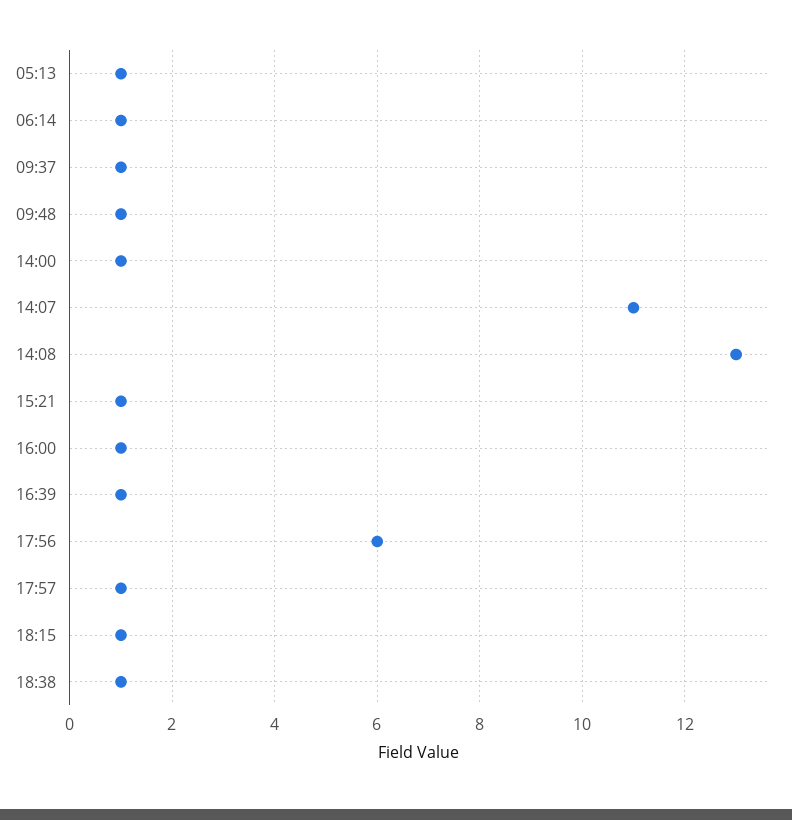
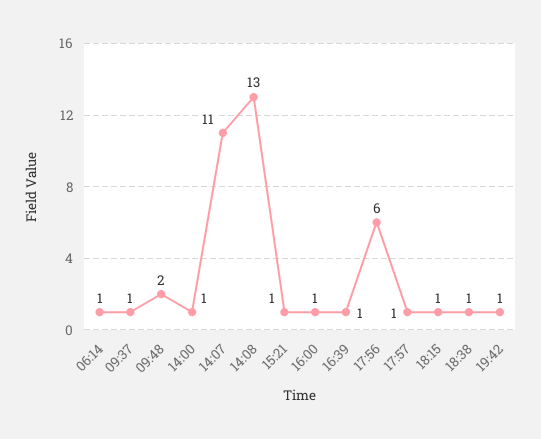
05:13: 1 -> none
09:48: 1 -> 2
19:42: none -> 1

